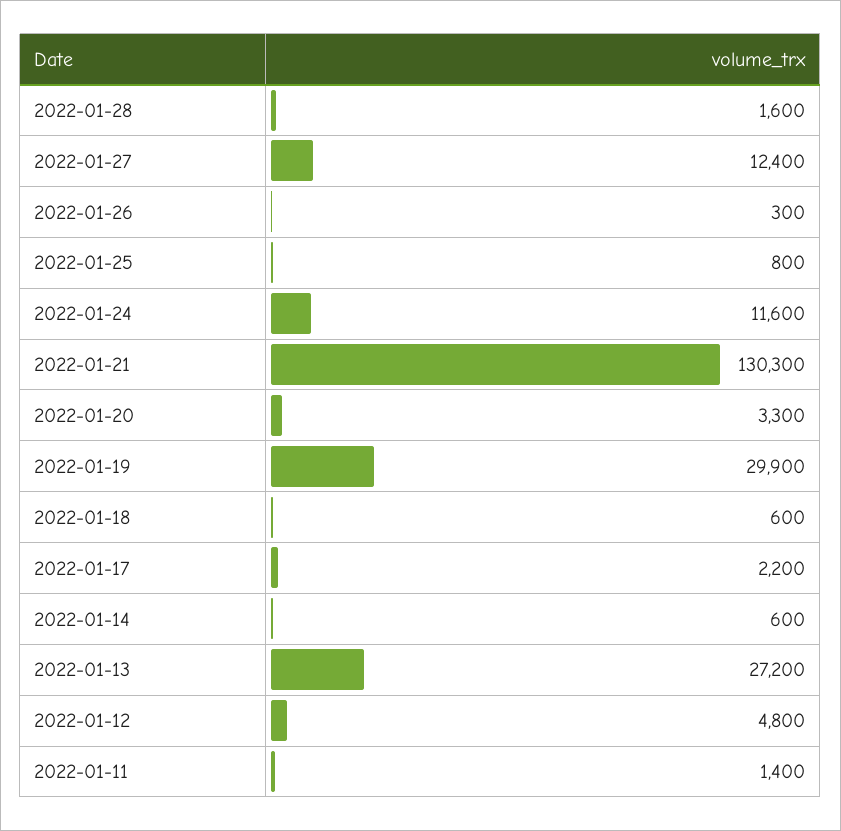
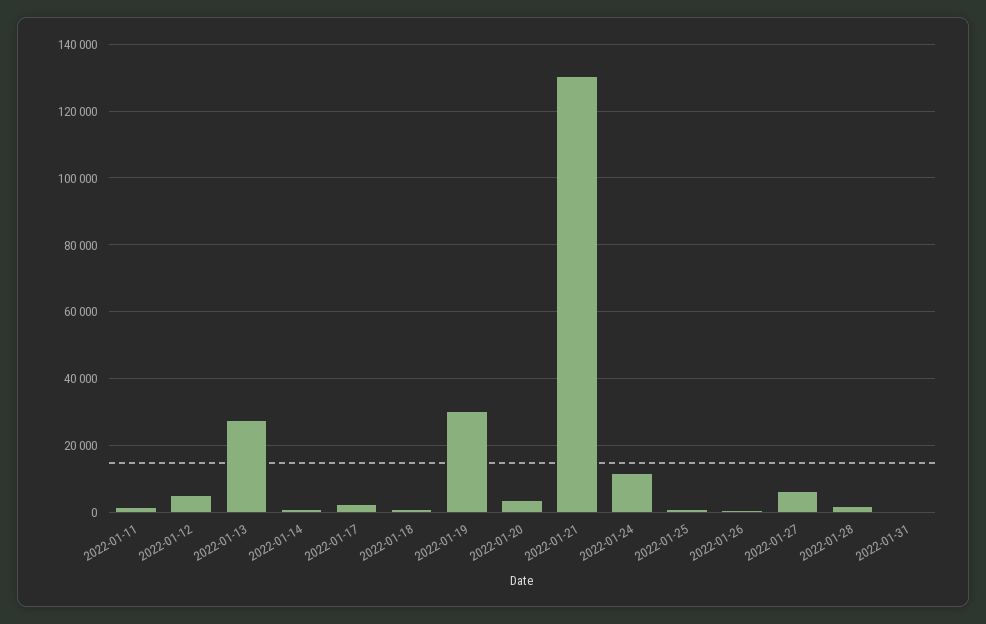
2022-01-27: 12400 -> 6000
2022-01-31: none -> 0

